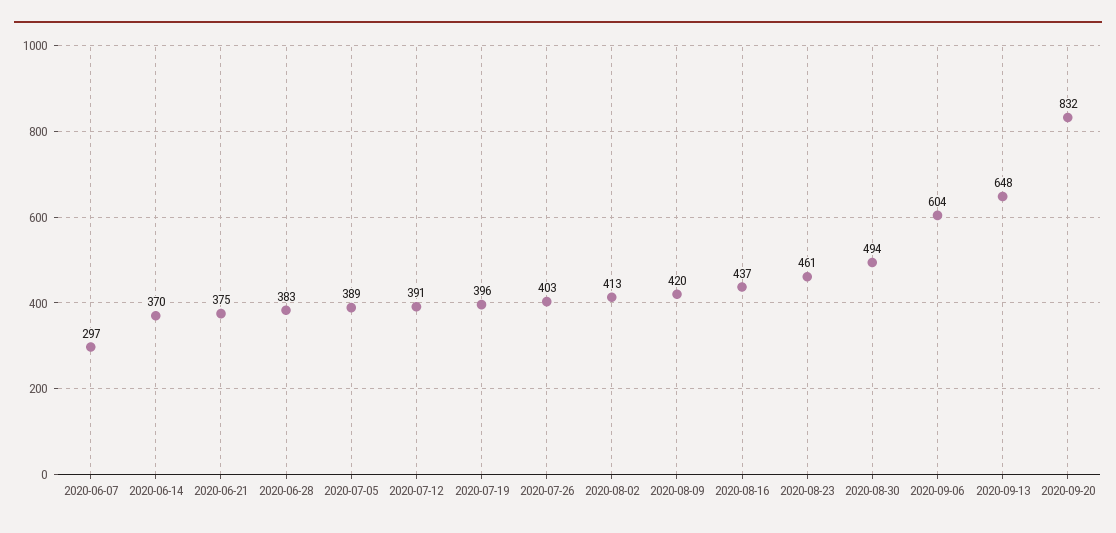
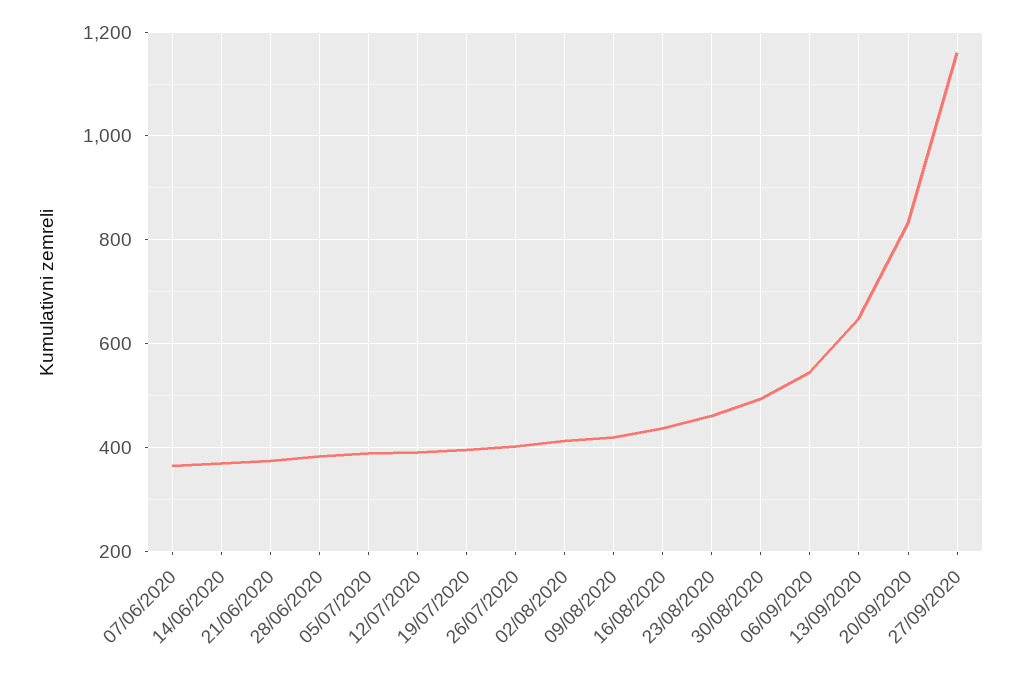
2020-06-07: 297 -> 360
2020-09-06: 604 -> 540
27/09/2020: none -> 1160

